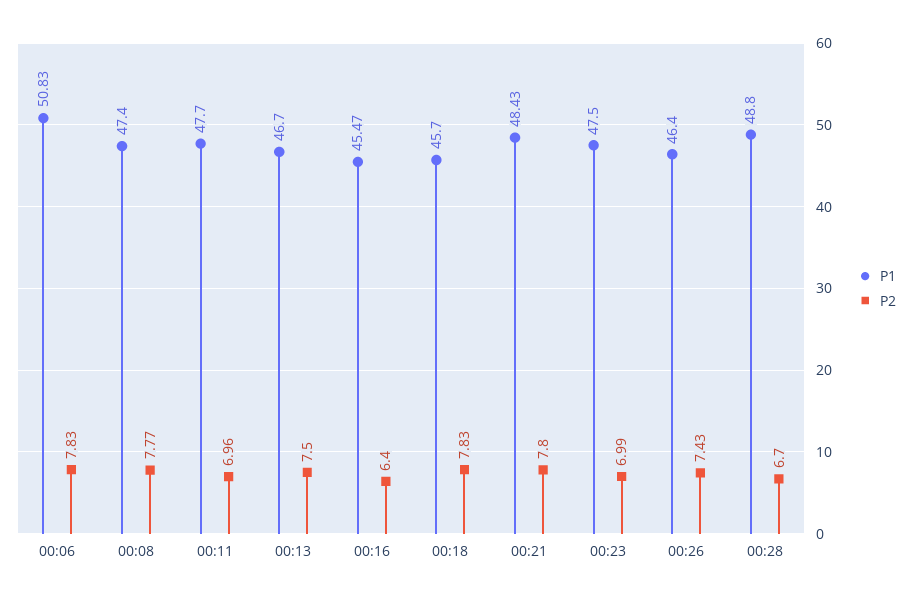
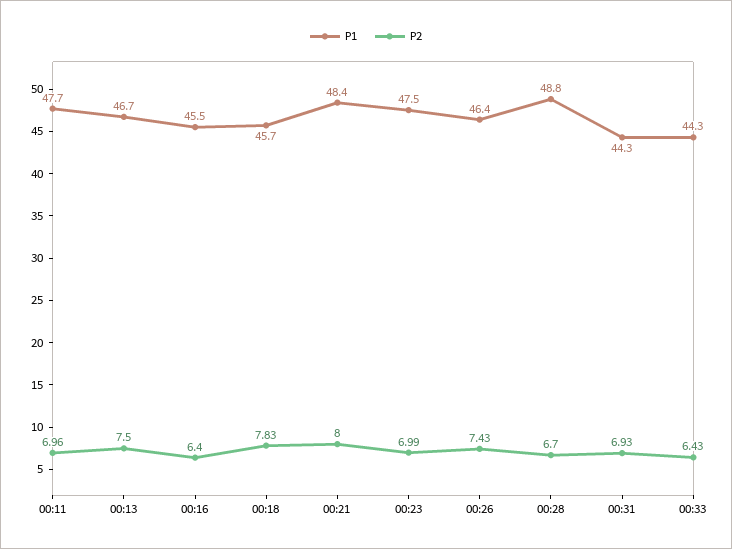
P1, 00:06: 50.83 -> none
P2, 00:06: 7.83 -> none
P1, 00:08: 47.4 -> none
P2, 00:08: 7.77 -> none
P2, 00:21: 7.8 -> 8
P1, 00:31: none -> 44.3
P2, 00:31: none -> 6.93
P1, 00:33: none -> 44.3
P2, 00:33: none -> 6.43

